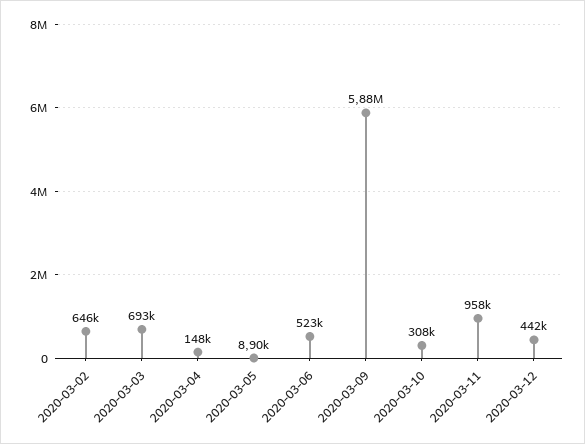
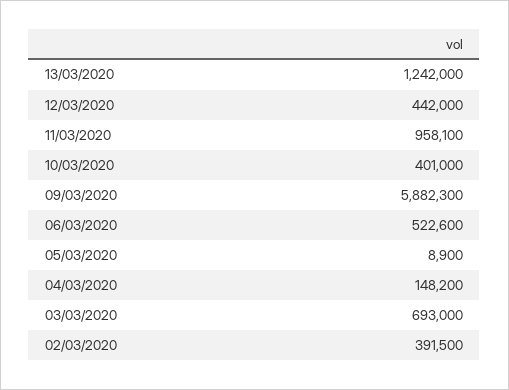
2020-03-02: 646000 -> 391500
2020-03-10: 308000 -> 401000
13/03/2020: none -> 1242000

